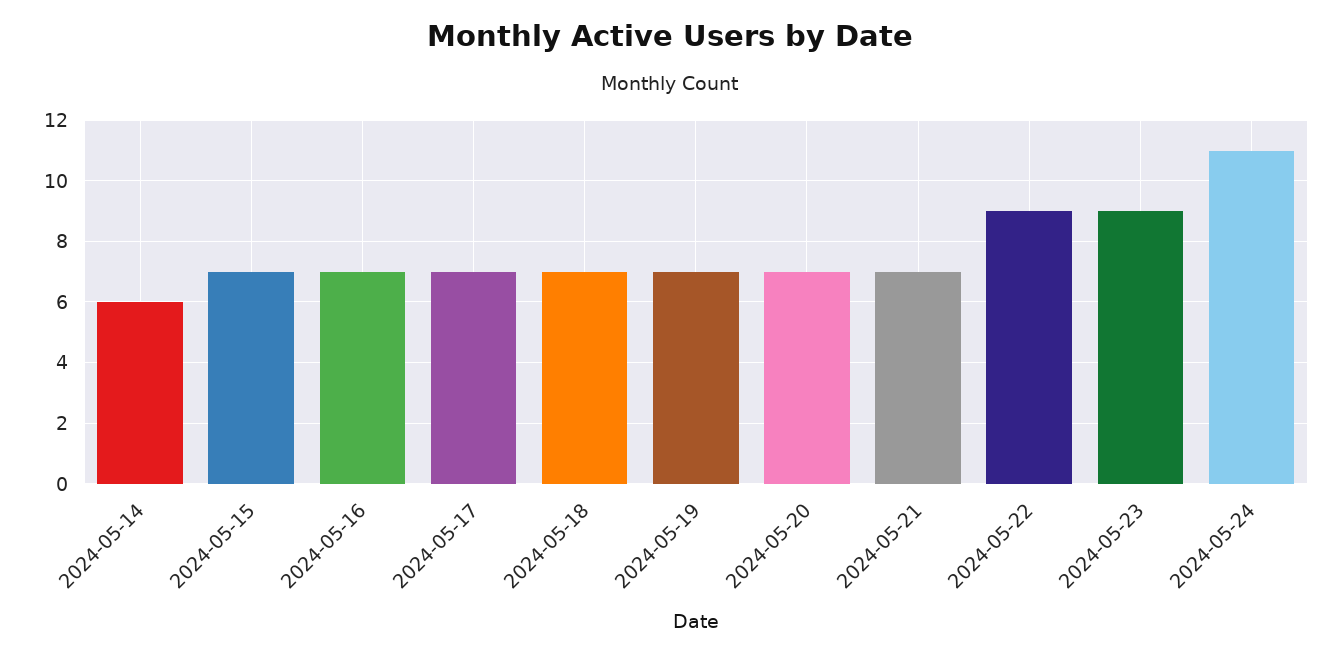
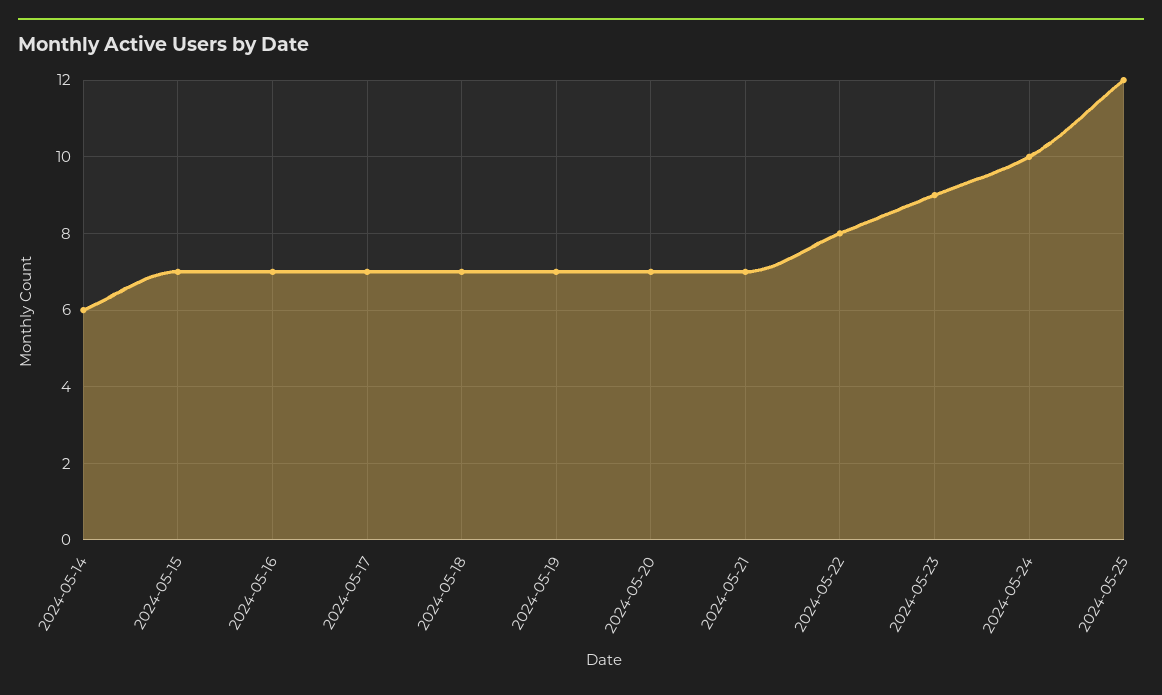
2024-05-22: 9 -> 8
2024-05-24: 11 -> 10
2024-05-25: none -> 12

